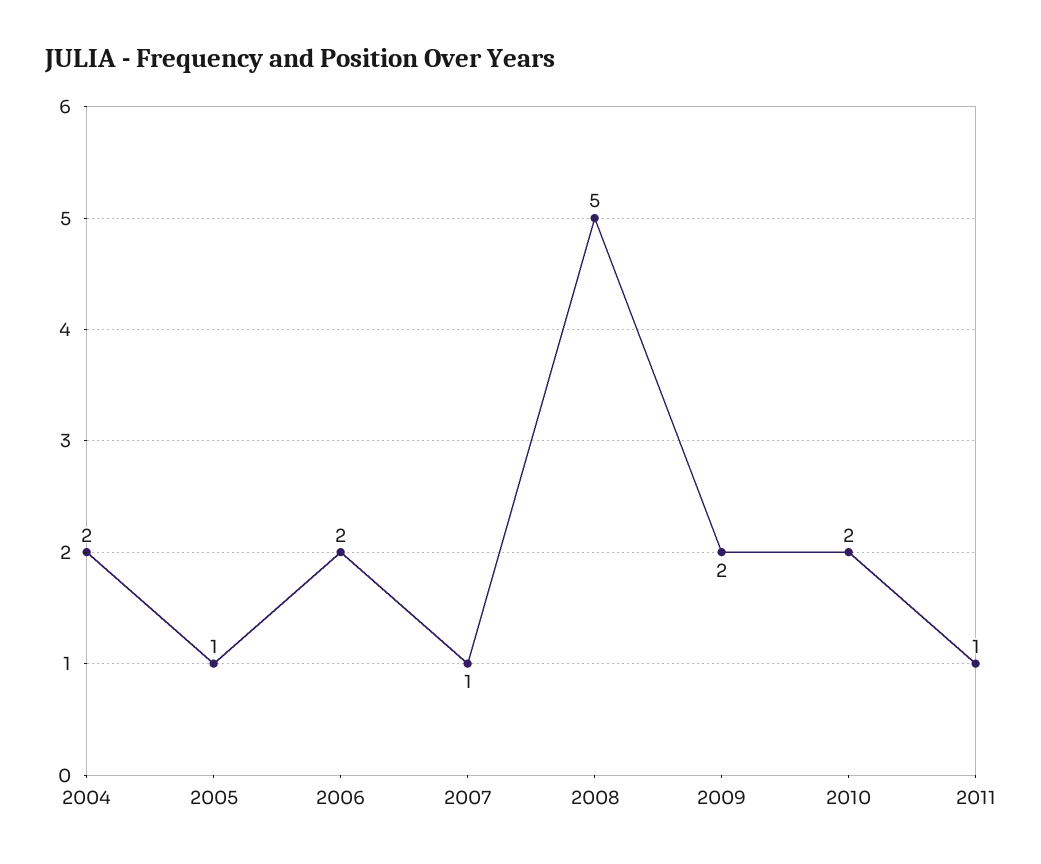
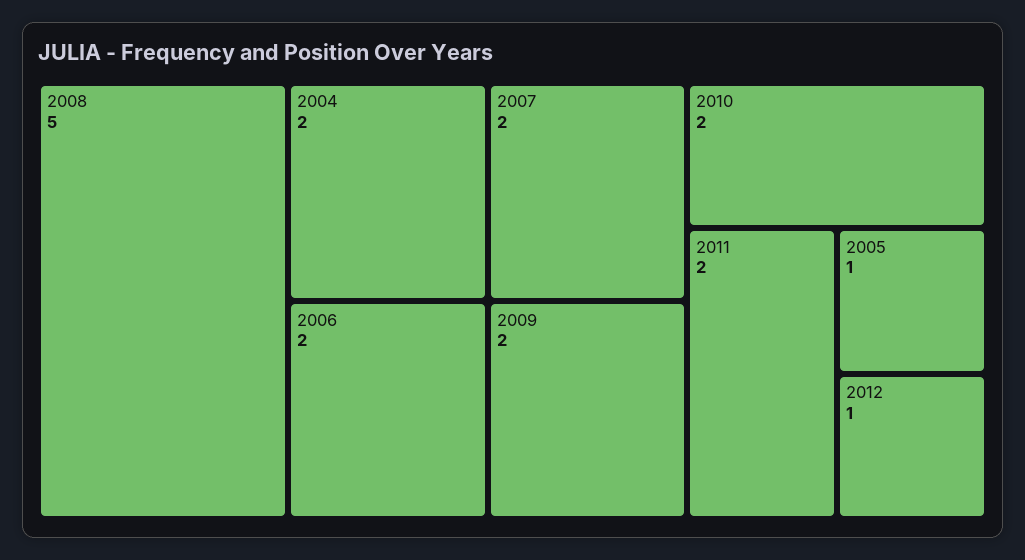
2007: 1 -> 2
2011: 1 -> 2
2012: none -> 1

